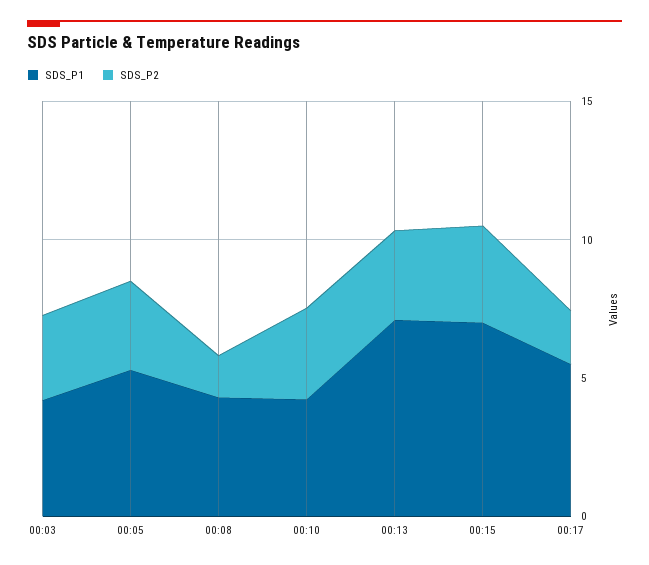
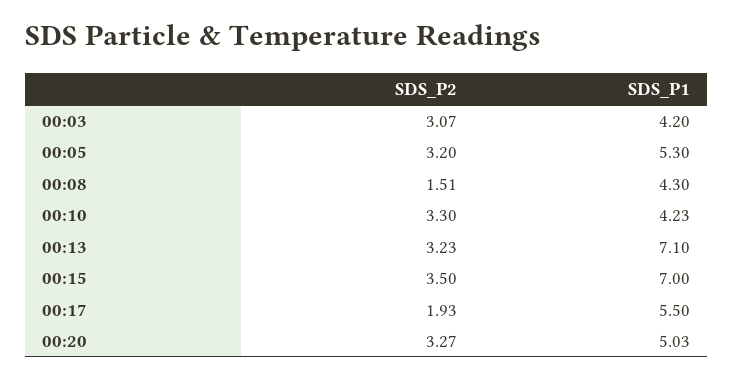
SDS_P2, 00:20: none -> 3.27
SDS_P1, 00:20: none -> 5.03

